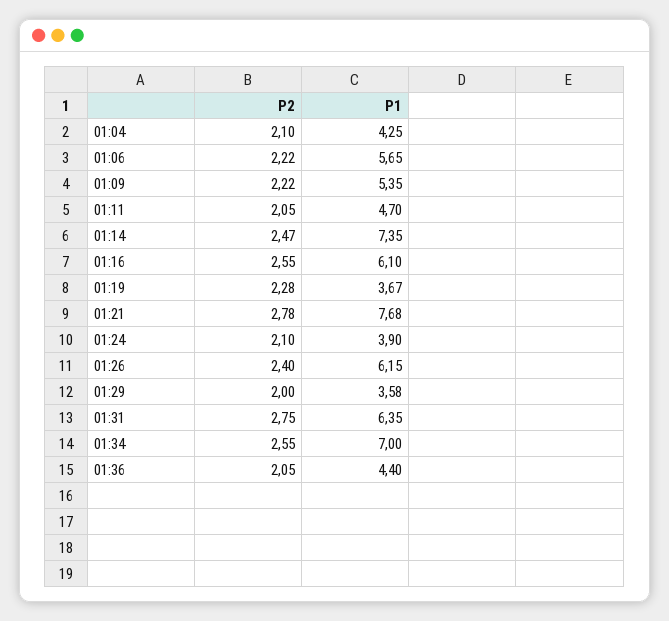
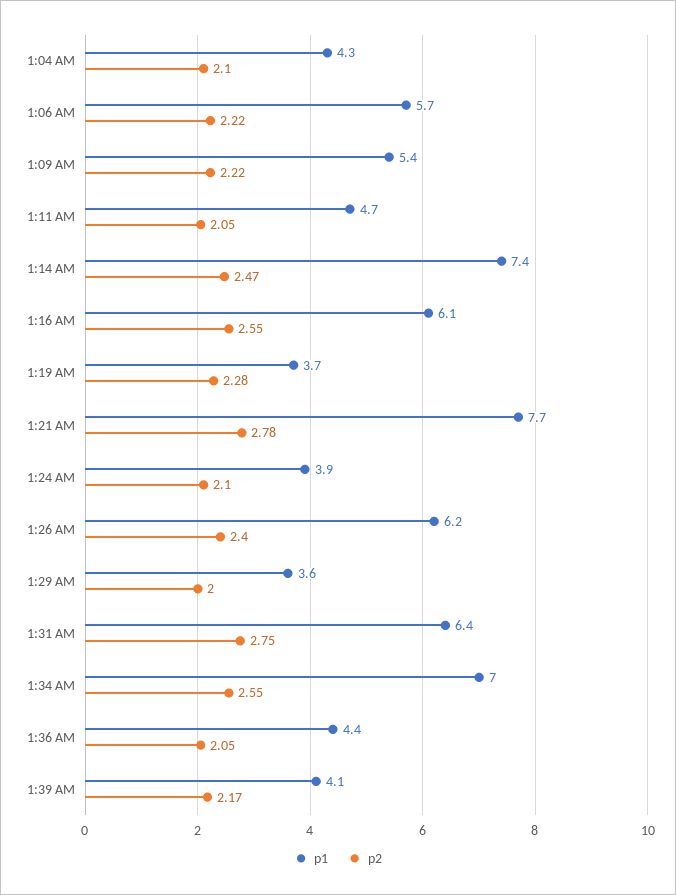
P1, 1:39 AM: none -> 4.1
P2, 1:39 AM: none -> 2.17

